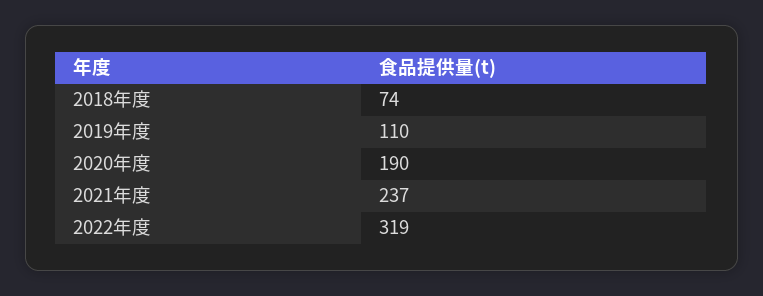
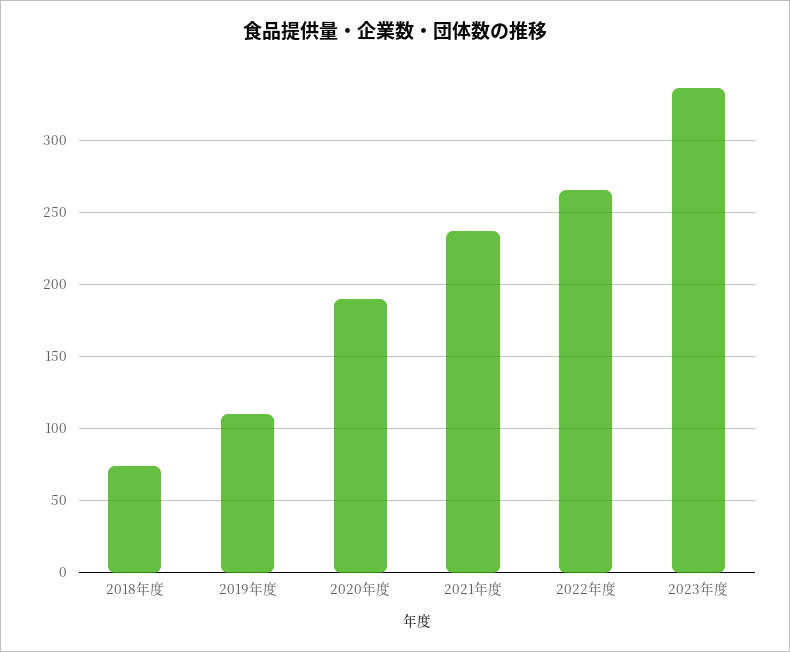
2022年度: 319 -> 265
2023年度: none -> 335

